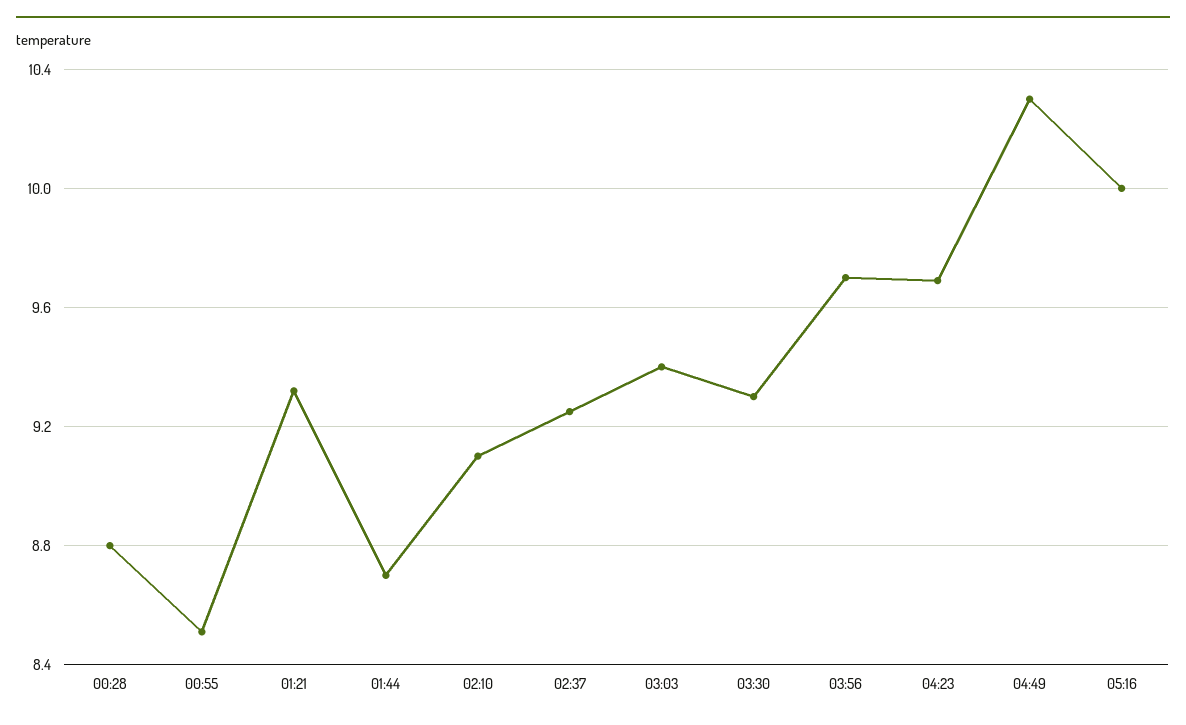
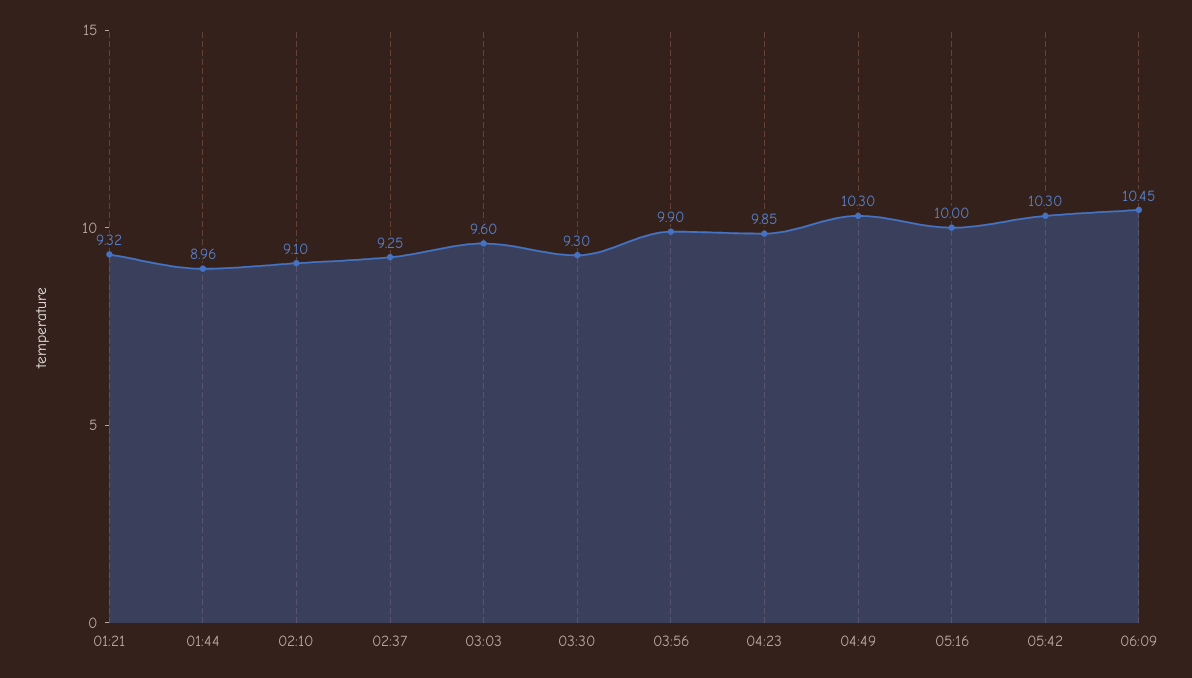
00:28: 8.8 -> none
00:55: 8.5 -> none
01:44: 8.7 -> 8.96
03:03: 9.4 -> 9.6
03:56: 9.7 -> 9.9
04:23: 9.7 -> 9.85
05:42: none -> 10.3
06:09: none -> 10.45

